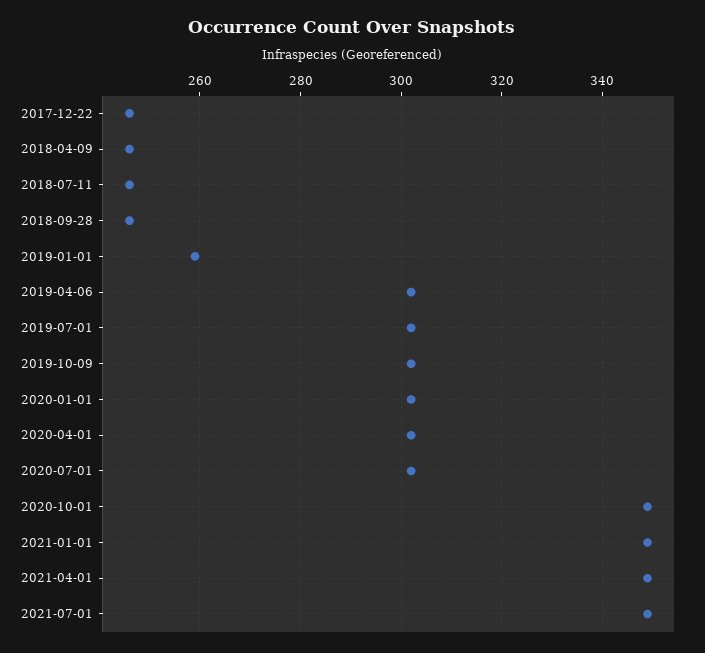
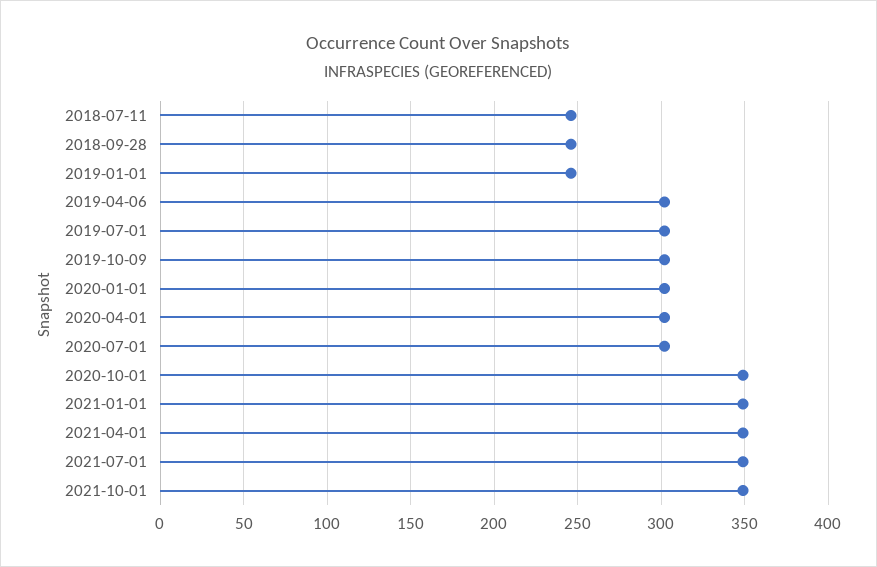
2017-12-22: 245 -> none
2018-04-09: 245 -> none
2019-01-01: 260 -> 245
2021-10-01: none -> 350

